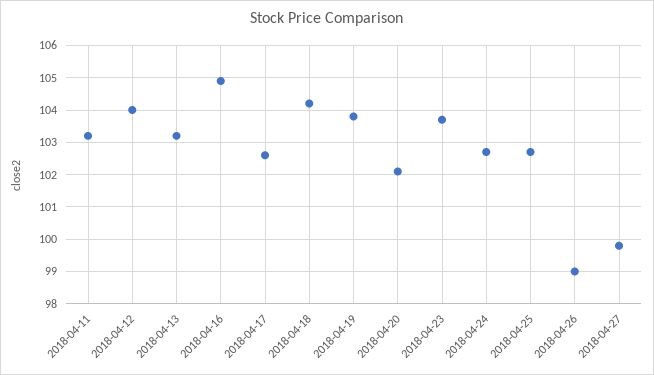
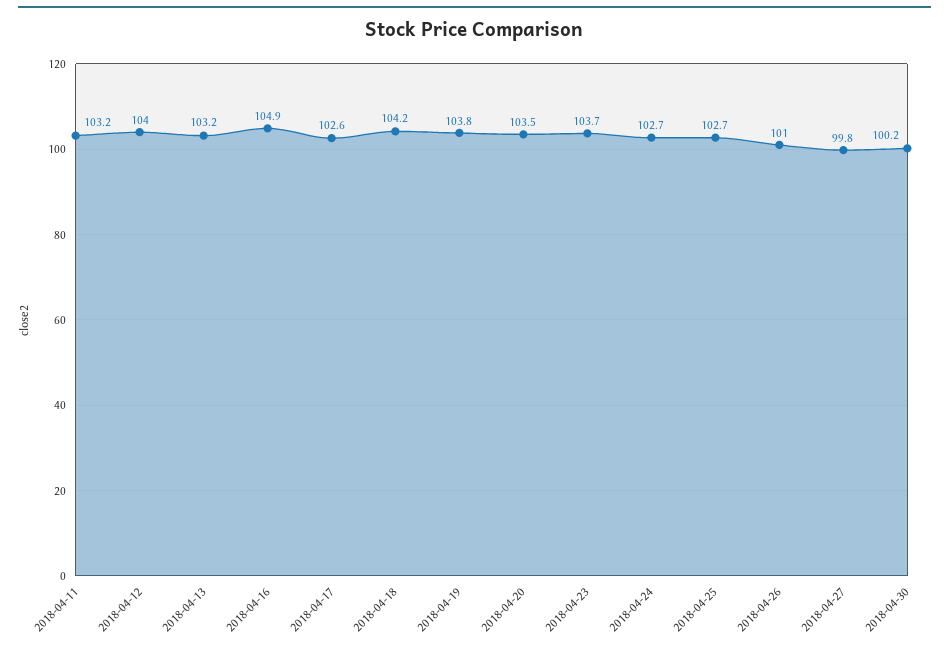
2018-04-20: 102 -> 103.5
2018-04-26: 99 -> 101
2018-04-30: none -> 100.2

